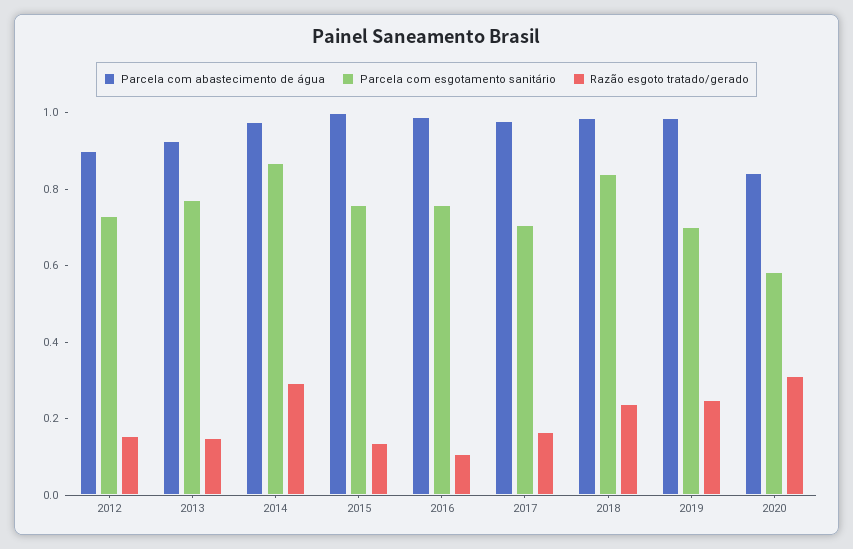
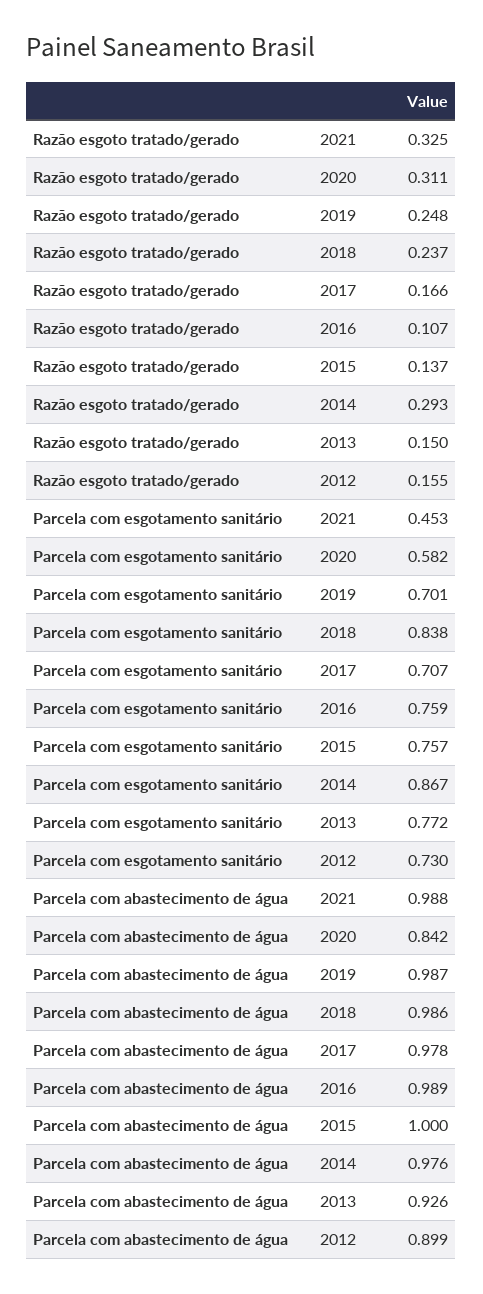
Razão esgoto tratado/gerado, 2021: none -> 0.325
Parcela com esgotamento sanitário, 2021: none -> 0.453
Parcela com abastecimento de água, 2021: none -> 0.988

